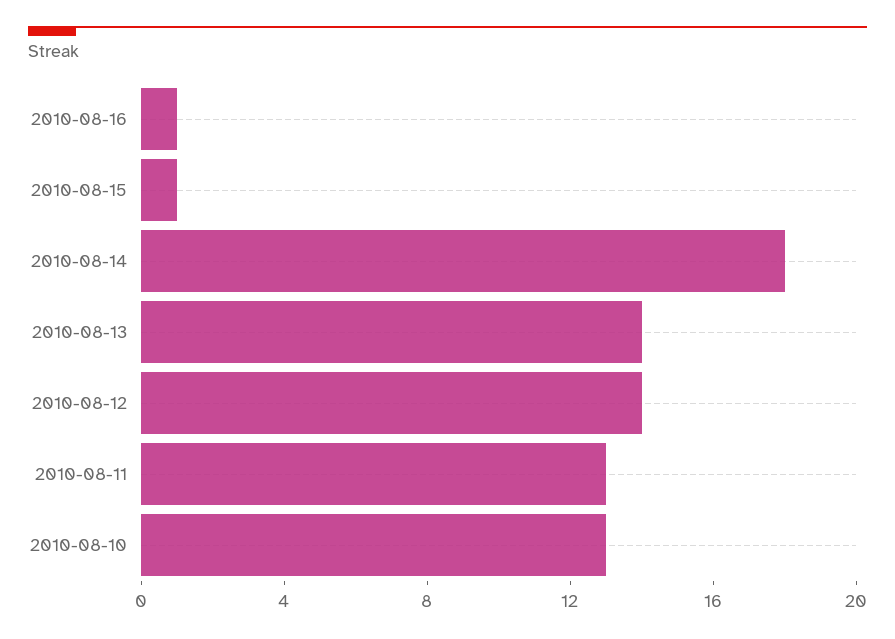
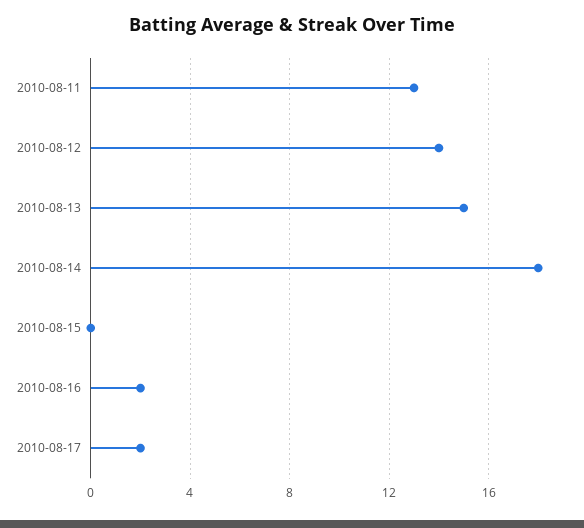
2010-08-16: 1 -> 2
2010-08-15: 1 -> 0
2010-08-13: 14 -> 15
2010-08-10: 13 -> none
2010-08-17: none -> 2

